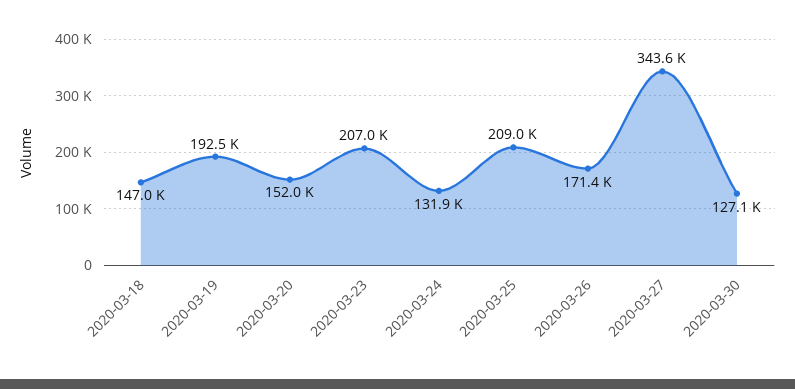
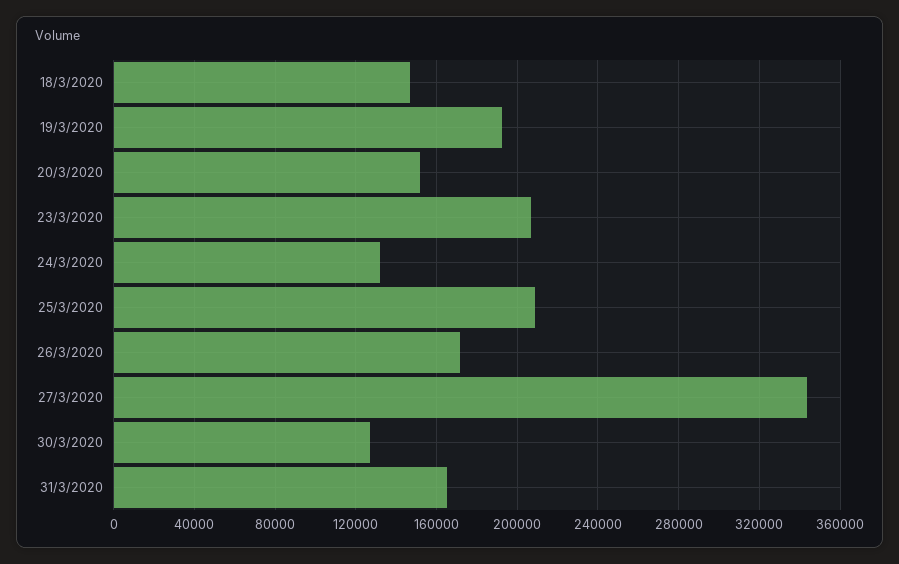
31/3/2020: none -> 165000

